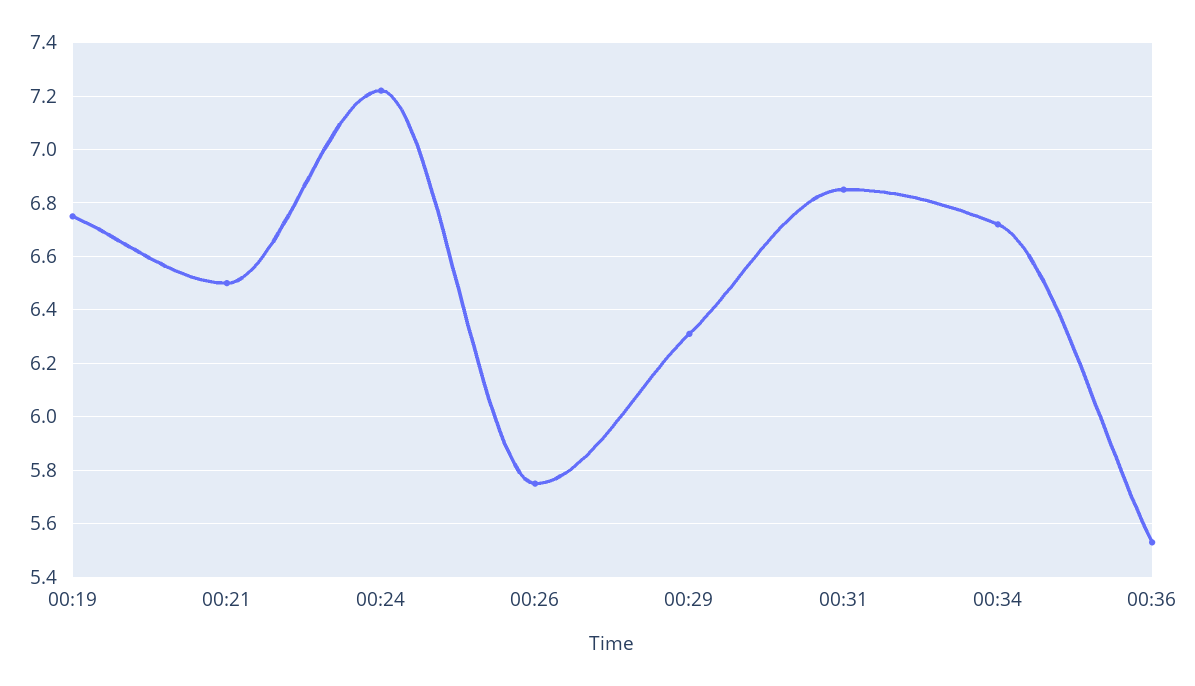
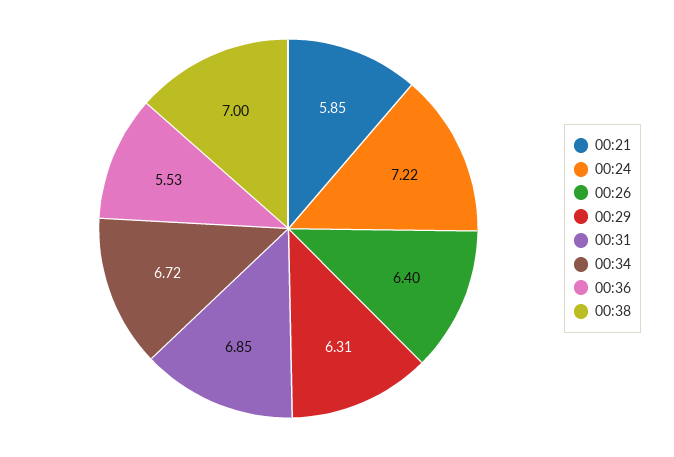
00:19: 6.75 -> none
00:21: 6.5 -> 5.85
00:26: 5.75 -> 6.4
00:38: none -> 7

